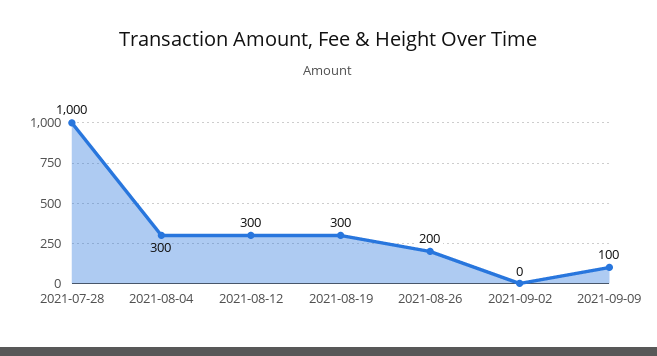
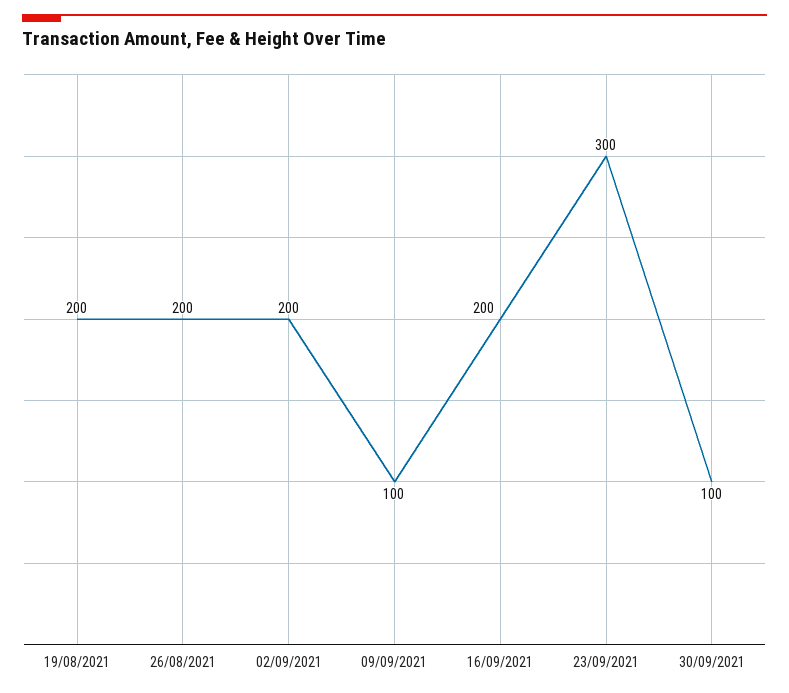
2021-07-28: 1000 -> none
2021-08-04: 300 -> none
2021-08-12: 300 -> none
2021-08-19: 300 -> 200
2021-09-02: 0 -> 200
16/09/2021: none -> 200
23/09/2021: none -> 300
30/09/2021: none -> 100

